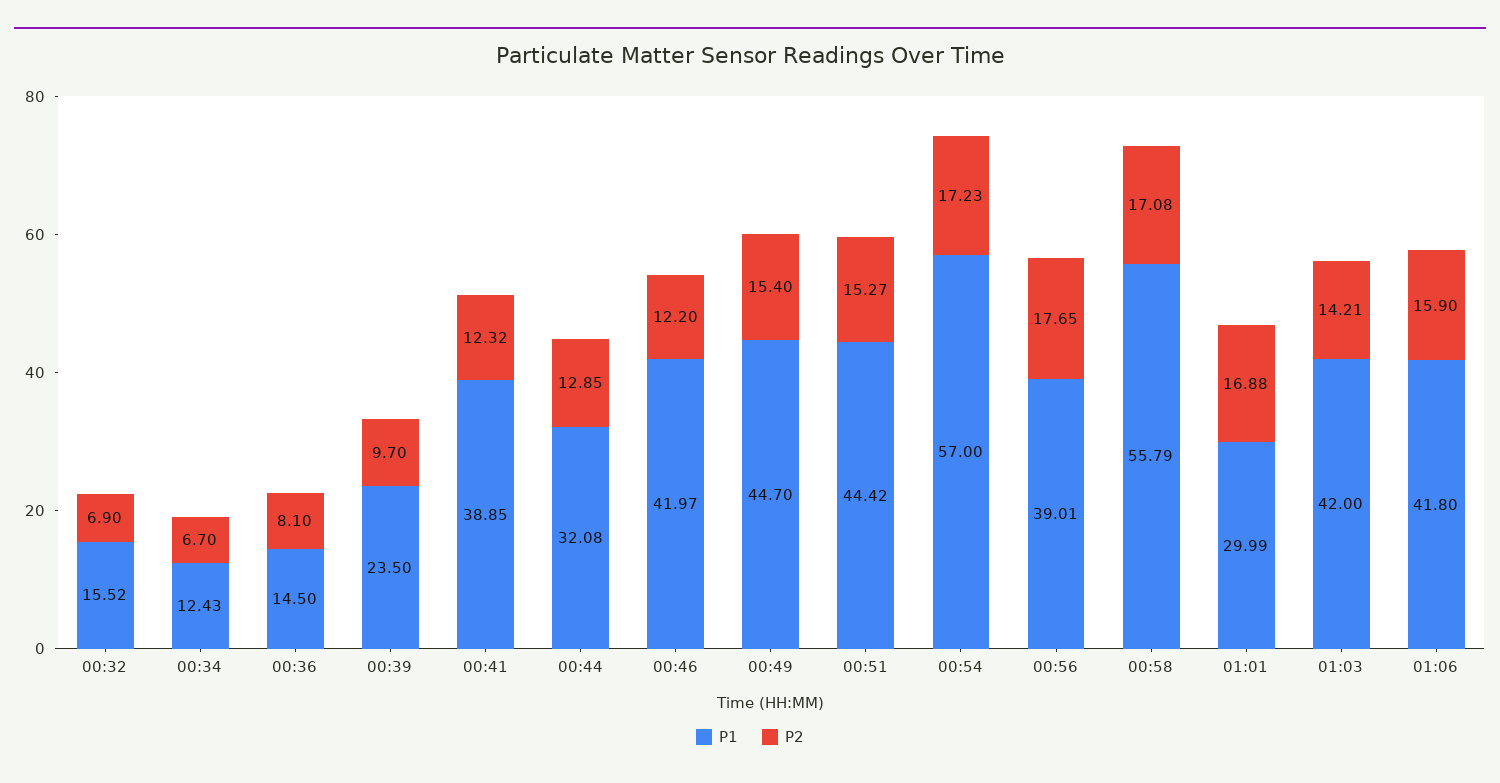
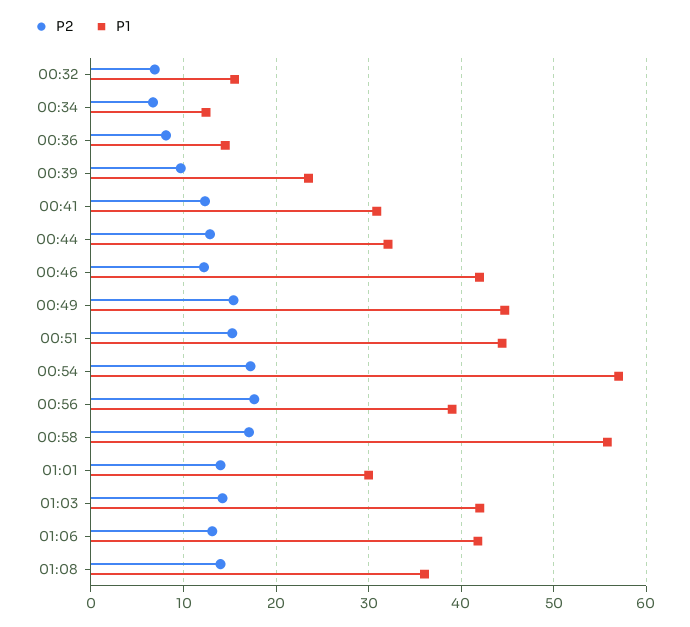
P1, 00:41: 38.85 -> 31
P2, 01:01: 16.88 -> 14
P2, 01:06: 15.9 -> 13
P2, 01:08: none -> 14
P1, 01:08: none -> 36

